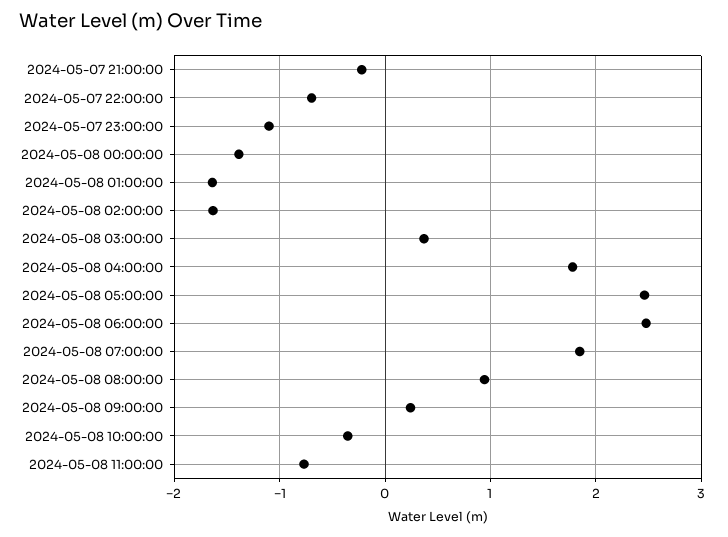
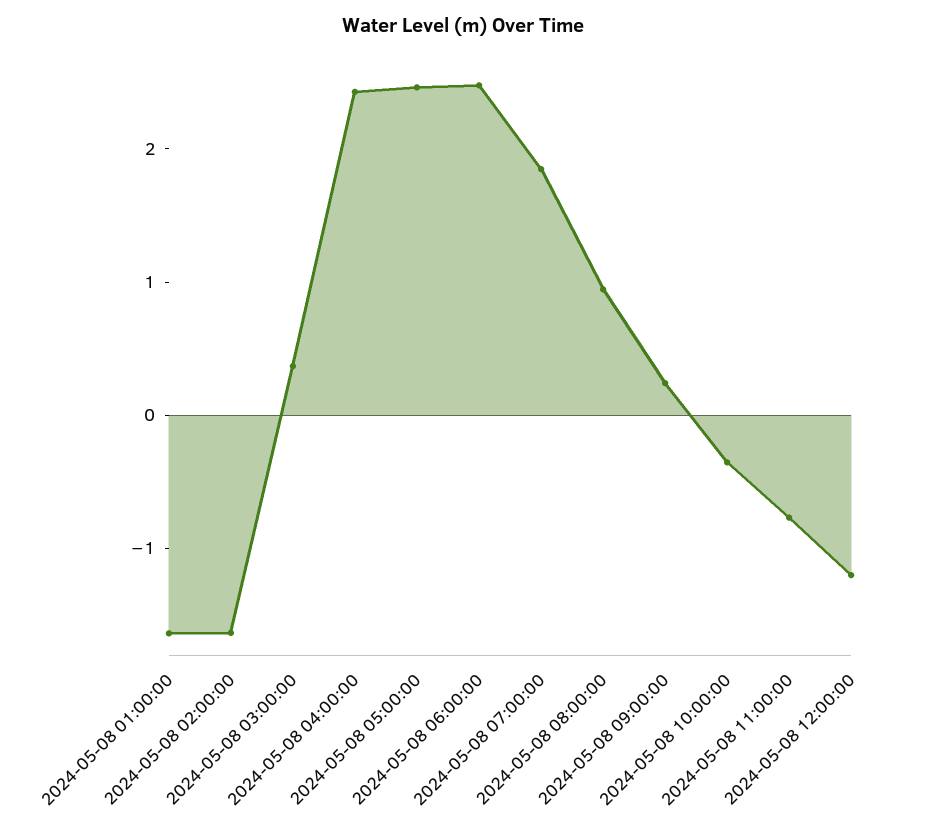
2024-05-07 21:00:00: -0.2 -> none
2024-05-07 22:00:00: -0.7 -> none
2024-05-07 23:00:00: -1.1 -> none
2024-05-08 00:00:00: -1.4 -> none
2024-05-08 04:00:00: 1.8 -> 2.4
2024-05-08 12:00:00: none -> -1.2

